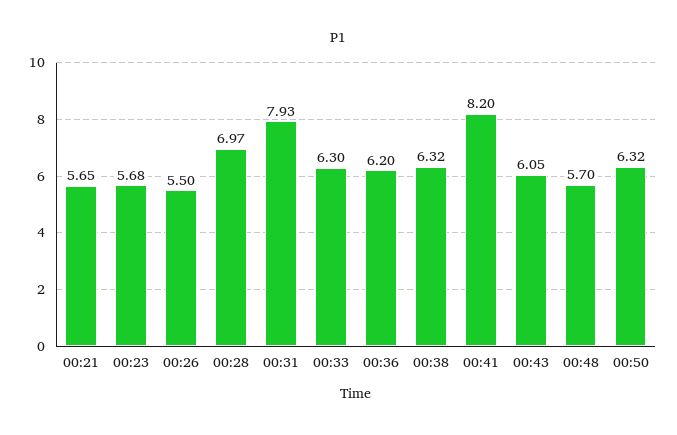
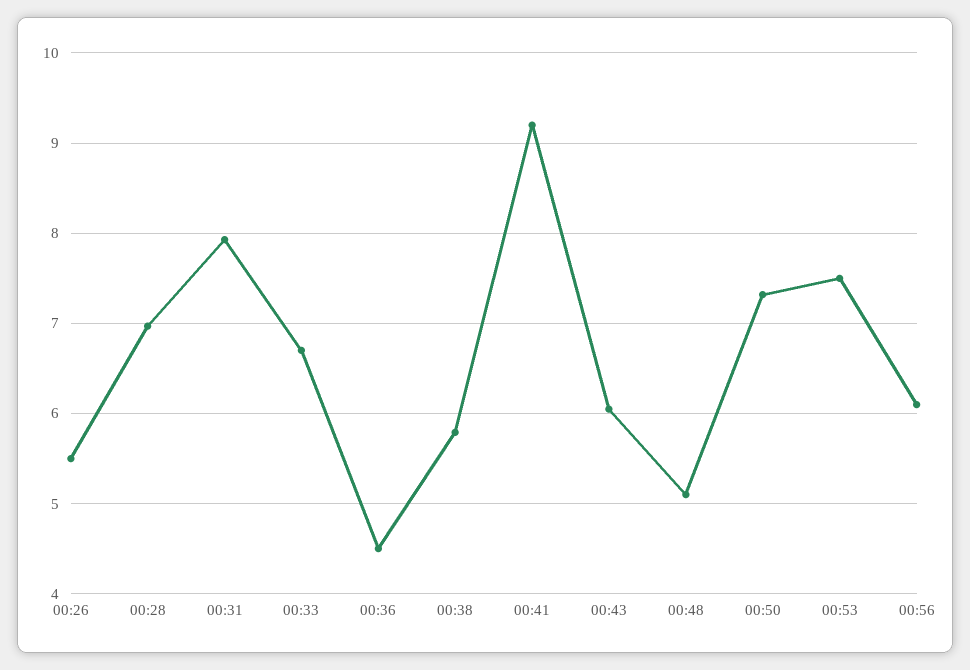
00:21: 5.65 -> none
00:23: 5.68 -> none
00:33: 6.3 -> 6.7
00:36: 6.2 -> 4.5
00:38: 6.32 -> 5.8
00:41: 8.2 -> 9.2
00:48: 5.7 -> 5.1
00:50: 6.32 -> 7.3
00:53: none -> 7.5
00:56: none -> 6.1

